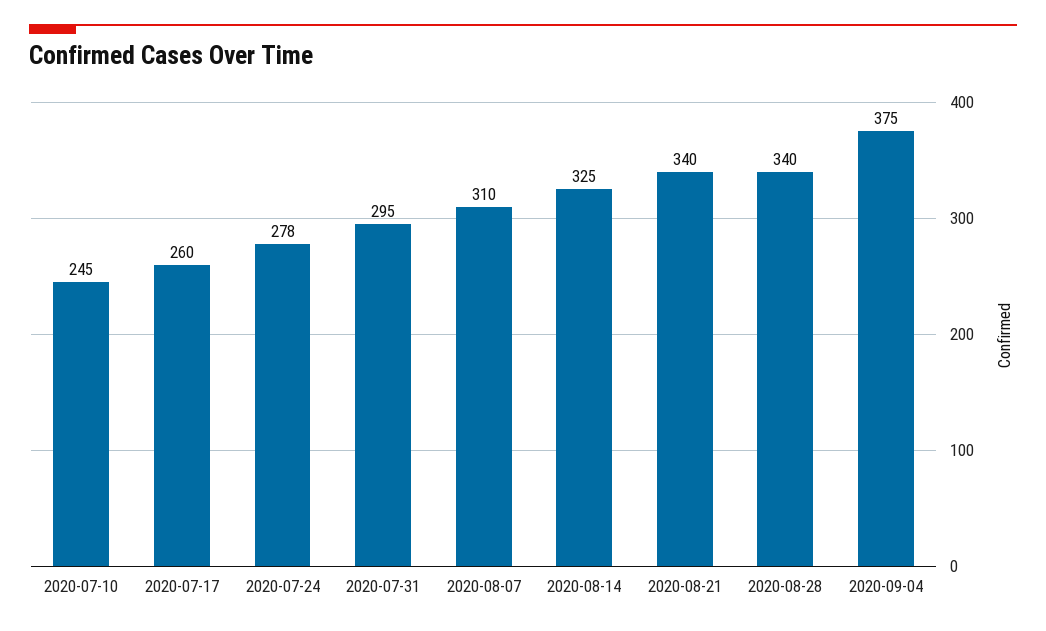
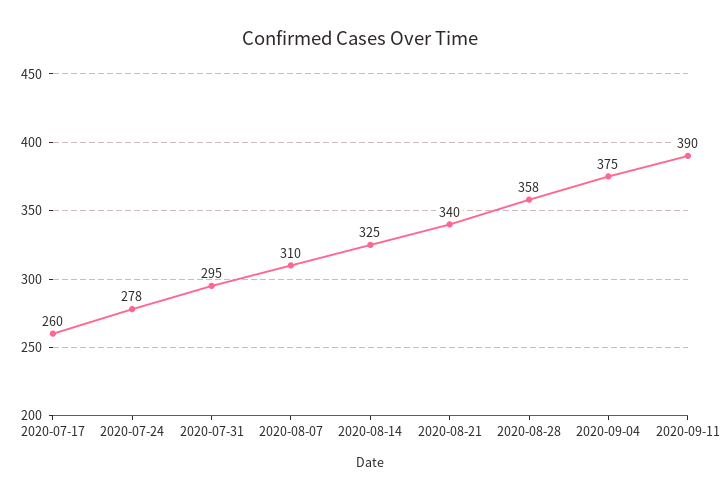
2020-07-10: 245 -> none
2020-08-28: 340 -> 358
2020-09-11: none -> 390

